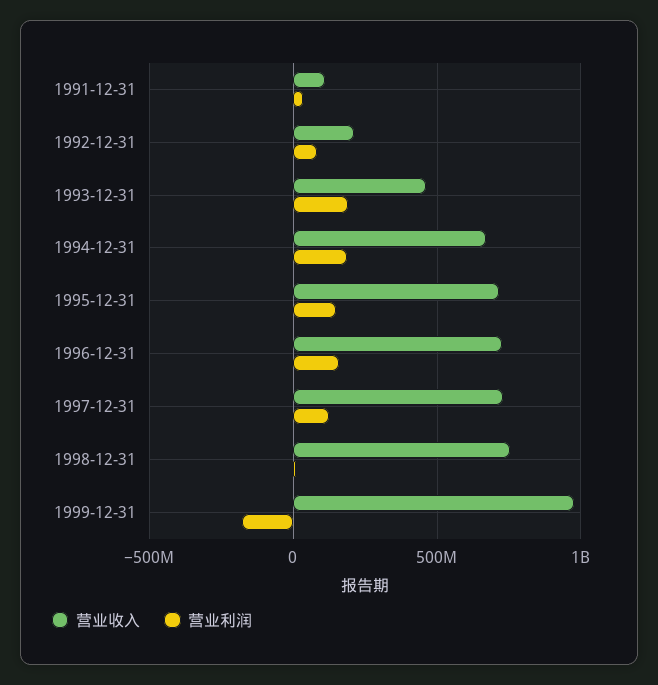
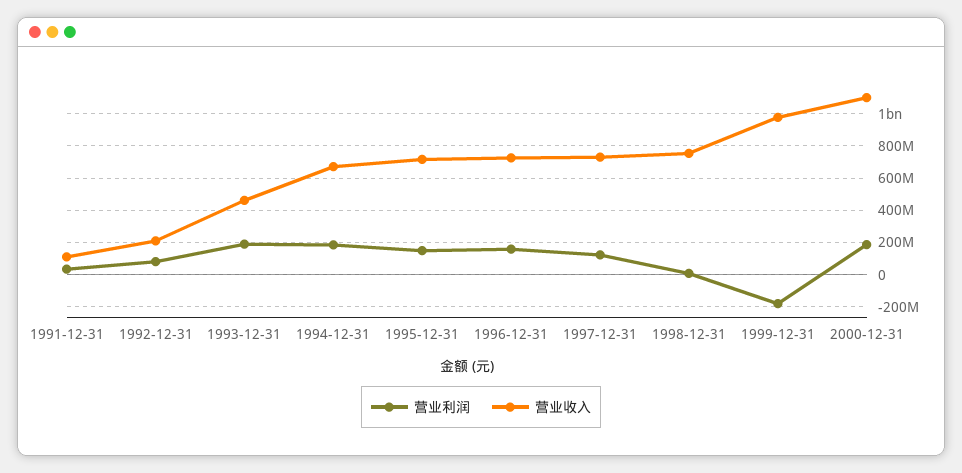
营业利润, 2000-12-31: none -> 200000000
营业收入, 2000-12-31: none -> 1100000000

